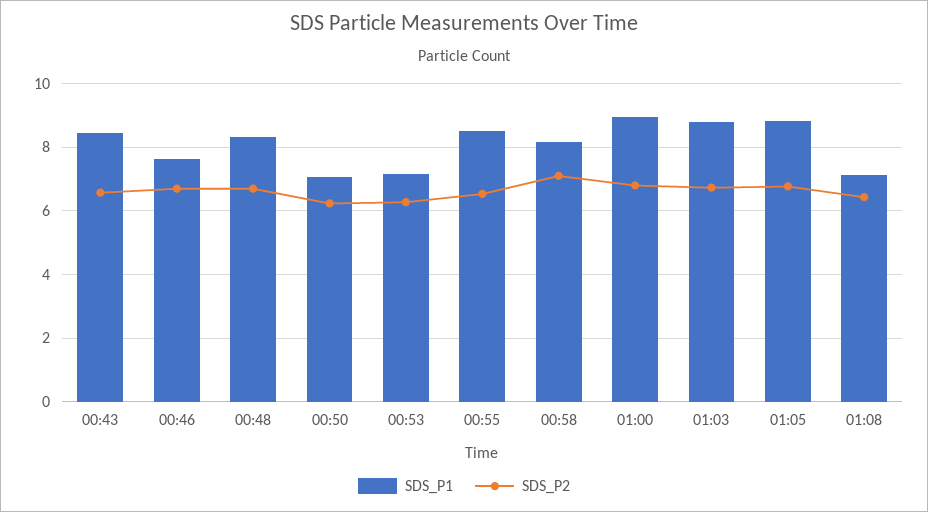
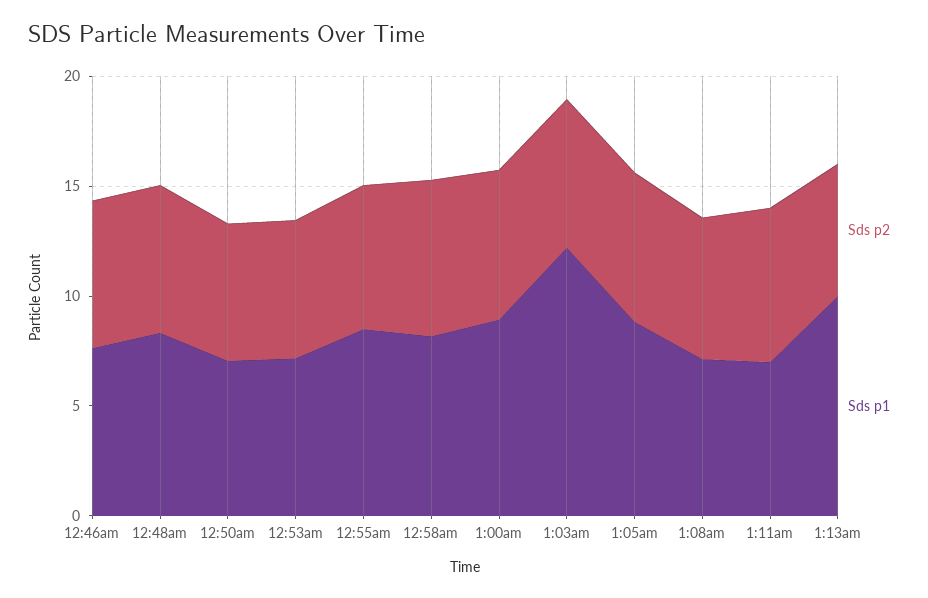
SDS_P1, 00:43: 8.4 -> none
SDS_P2, 00:43: 6.6 -> none
SDS_P1, 01:03: 8.8 -> 12
SDS_P2, 1:11am: none -> 7
SDS_P1, 1:11am: none -> 7
SDS_P2, 1:13am: none -> 6
SDS_P1, 1:13am: none -> 10

